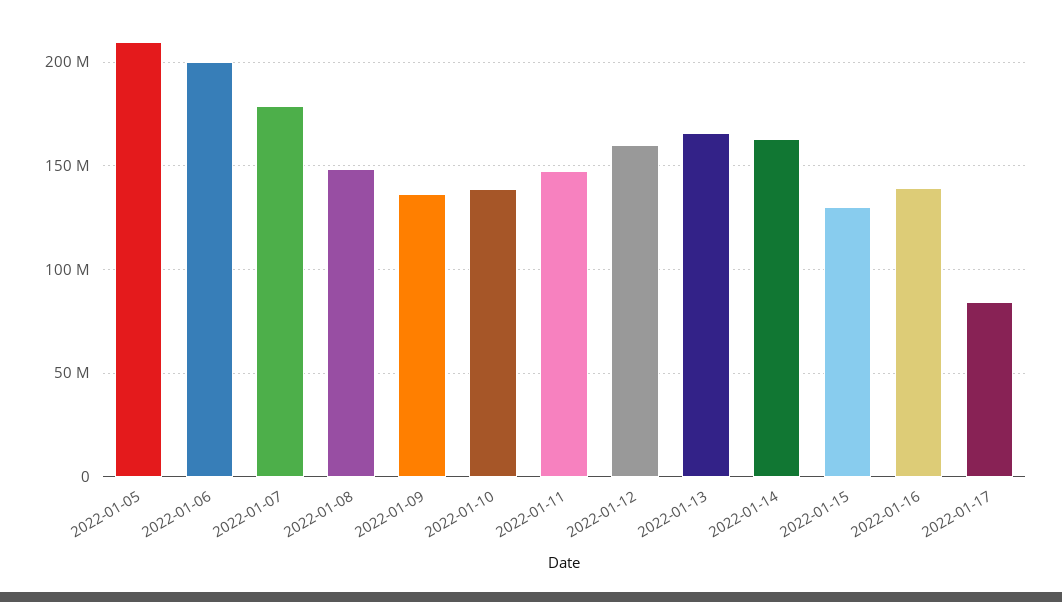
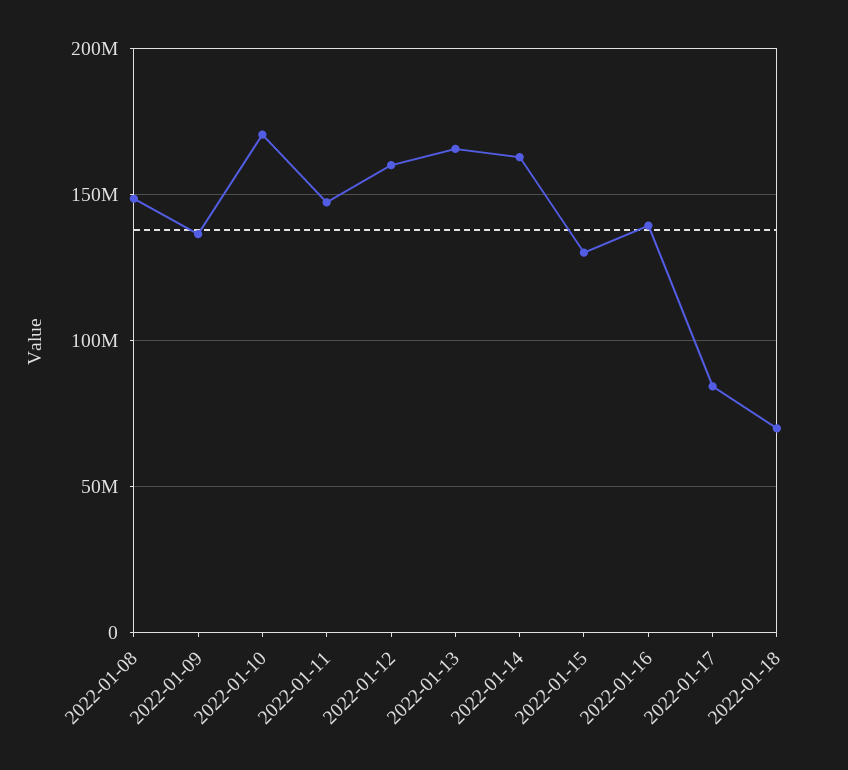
2022-01-05: 210000000 -> none
2022-01-06: 200000000 -> none
2022-01-07: 180000000 -> none
2022-01-10: 140000000 -> 170000000
2022-01-18: none -> 70000000

